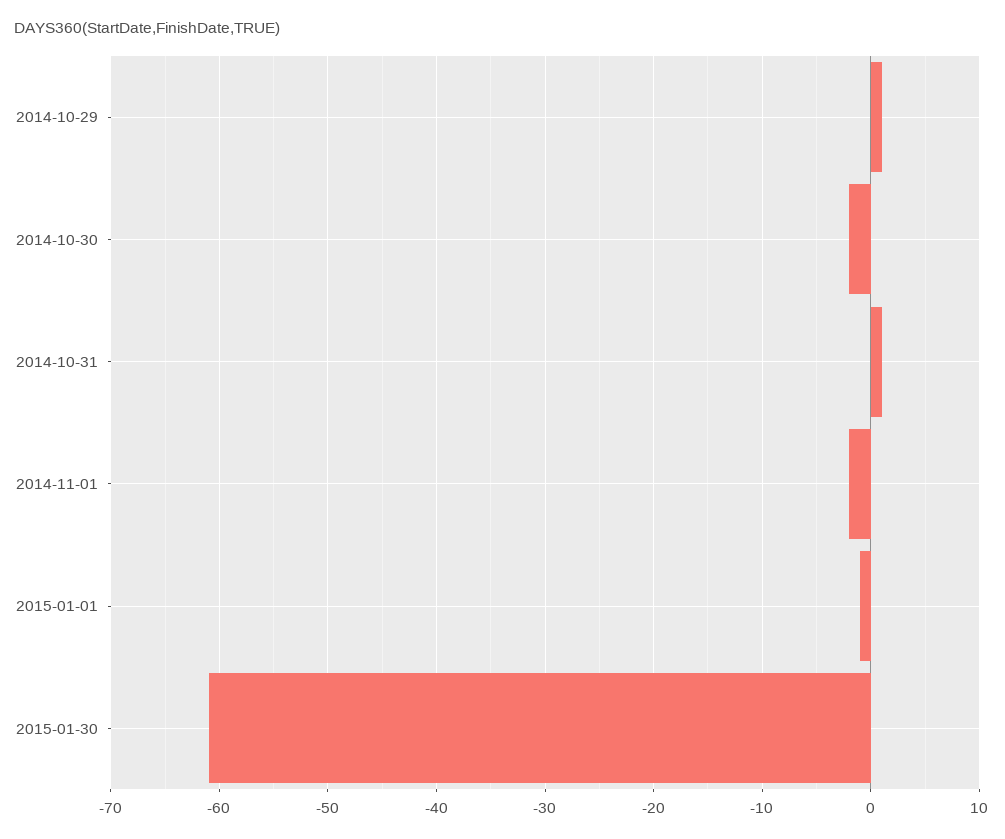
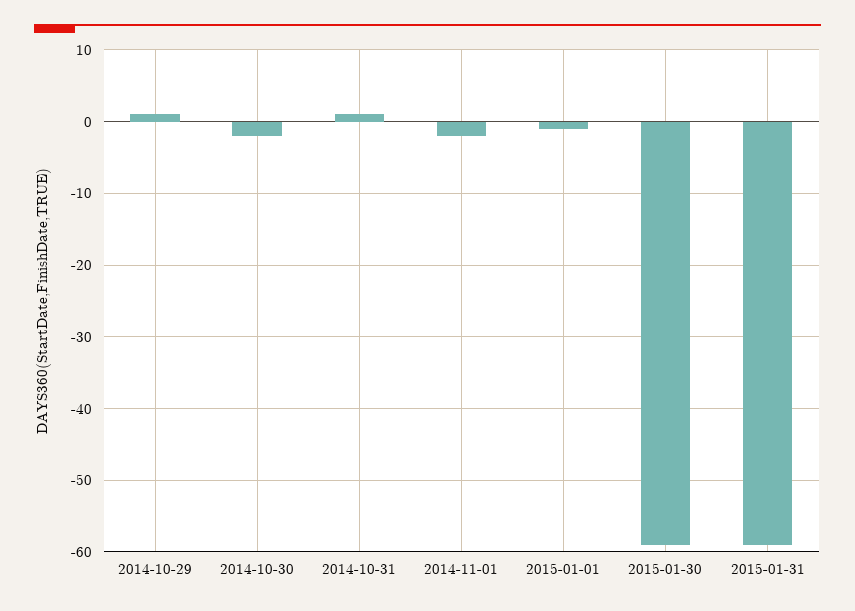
2015-01-30: -61 -> -59
2015-01-31: none -> -59

